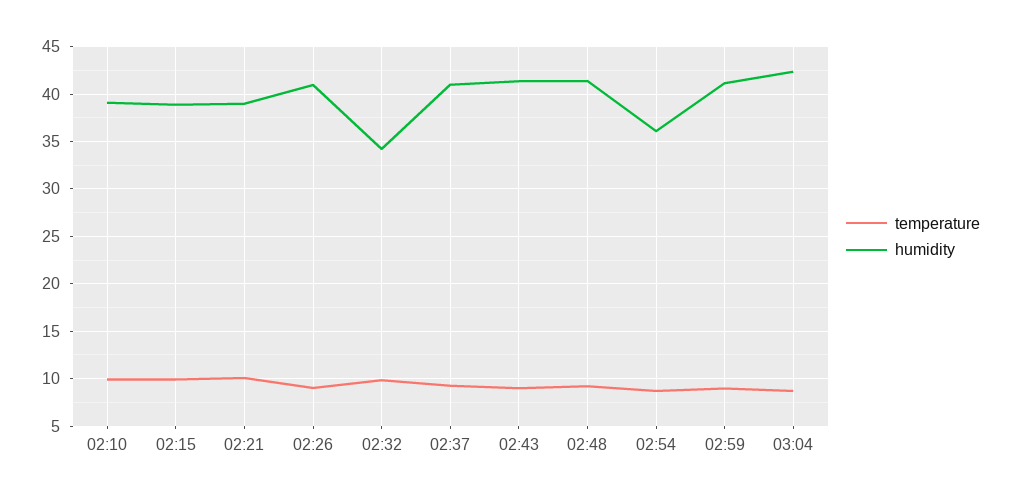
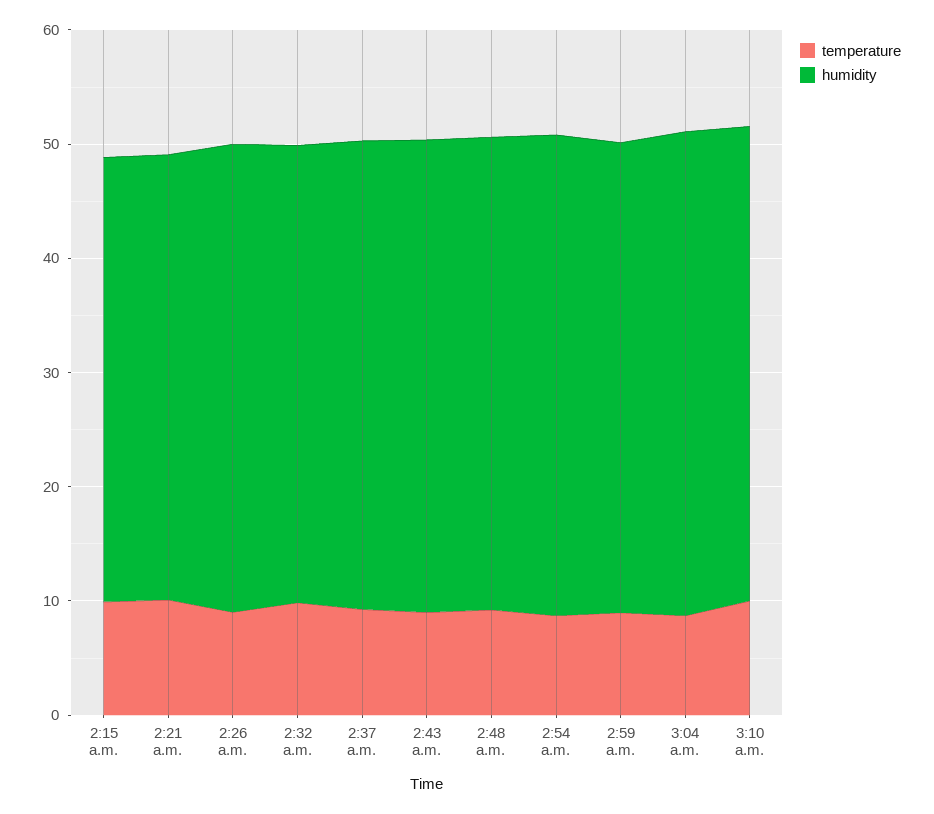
temperature, 02:10: 10 -> none
humidity, 02:10: 39 -> none
humidity, 02:32: 34 -> 40
humidity, 02:54: 36 -> 42
temperature, 3:10 a.m.: none -> 10
humidity, 3:10 a.m.: none -> 42

